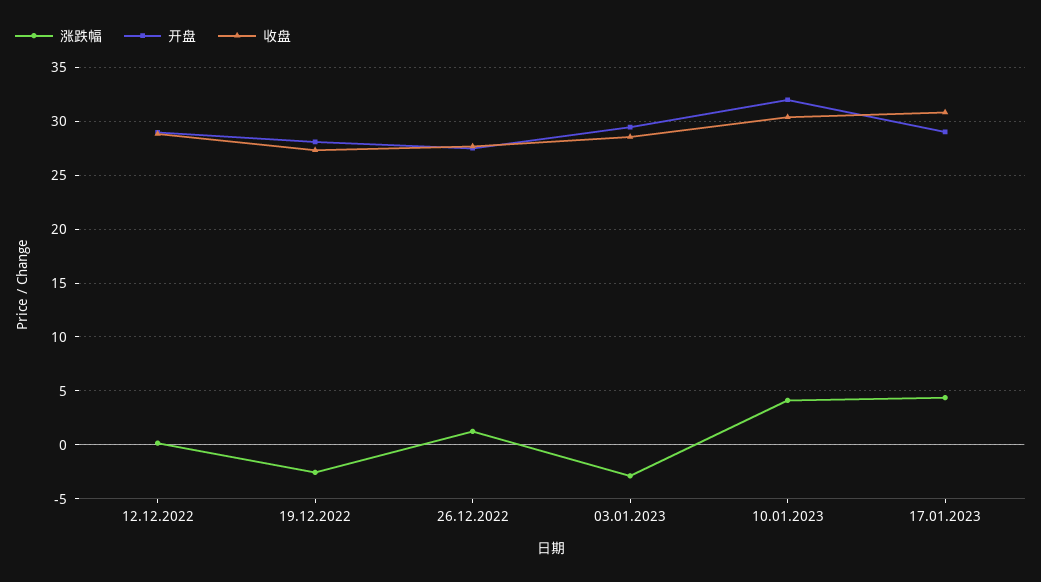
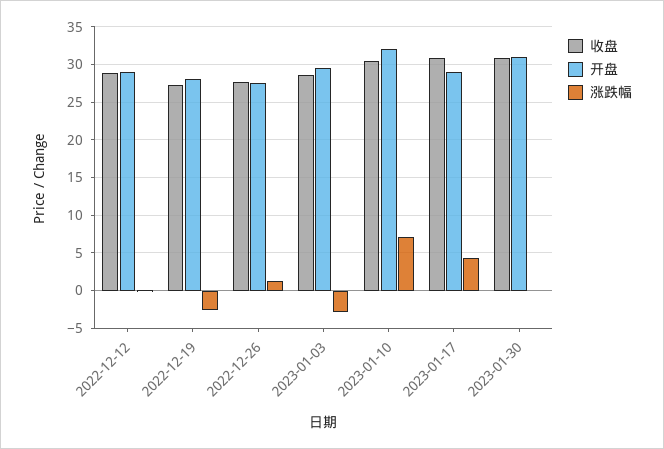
涨跌幅, 10.01.2023: 4 -> 7
收盘, 2023-01-30: none -> 31
开盘, 2023-01-30: none -> 31
涨跌幅, 2023-01-30: none -> 0

